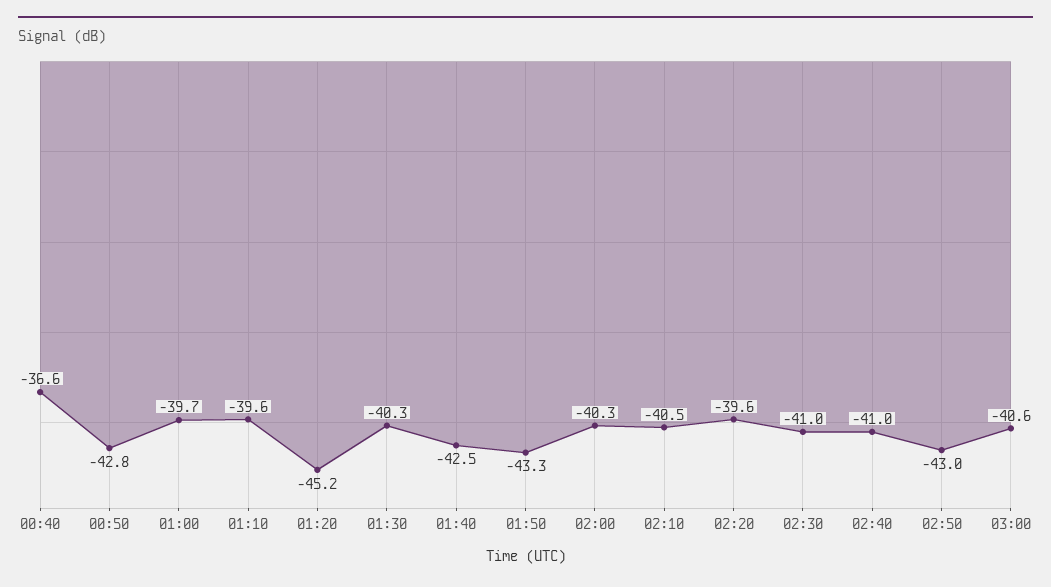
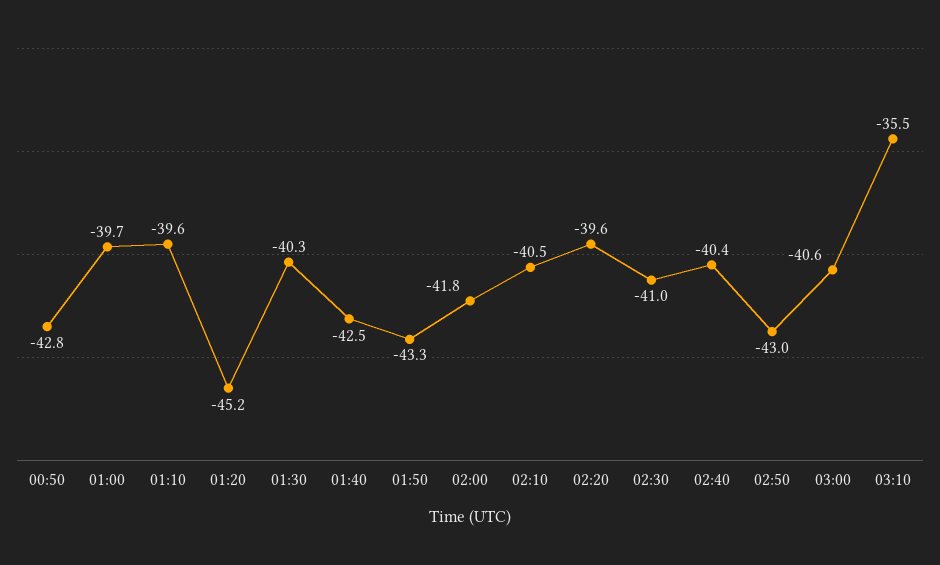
00:40: -36.6 -> none
02:00: -40.3 -> -41.8
02:40: -41 -> -40.4
03:10: none -> -35.5

